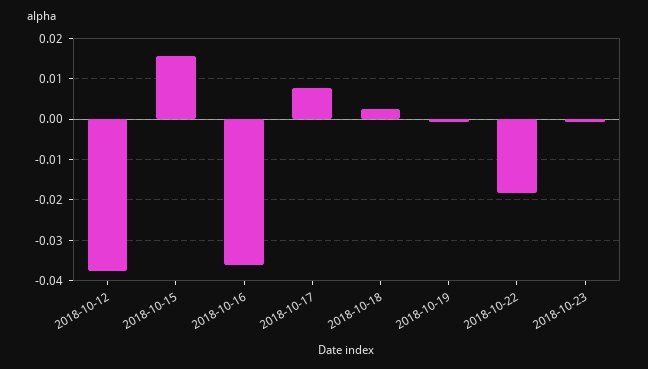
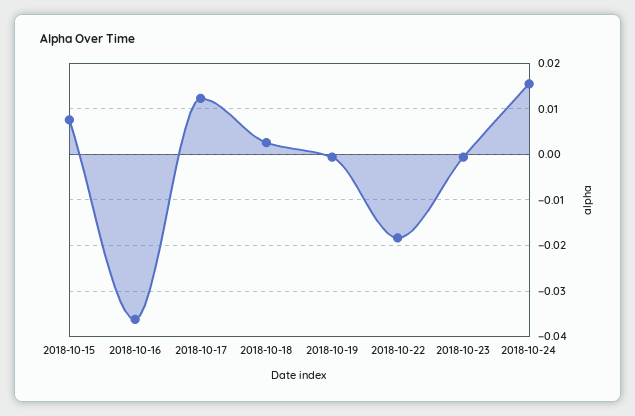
2018-10-12: -0.038 -> none
2018-10-15: 0.016 -> 0.008
2018-10-17: 0.008 -> 0.012
2018-10-24: none -> 0.016

